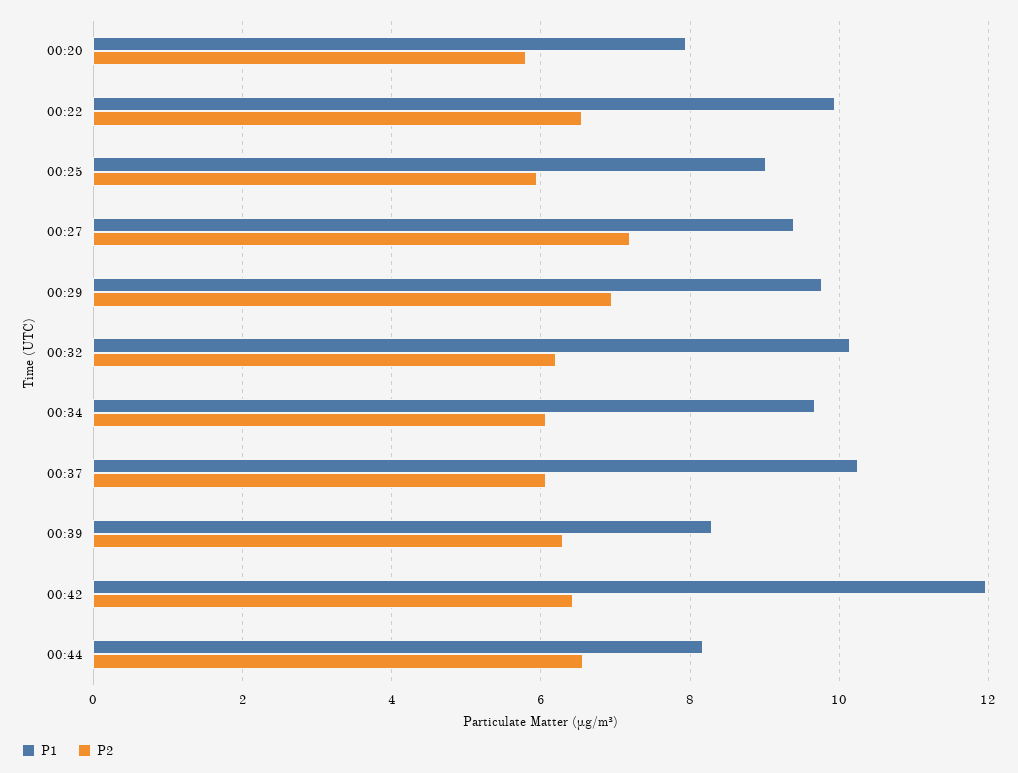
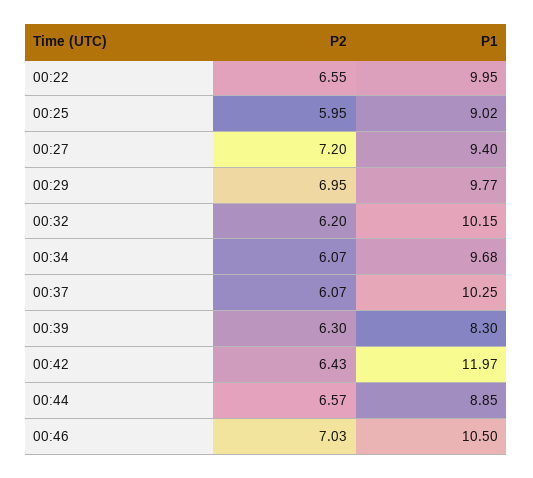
P1, 00:20: 8 -> none
P2, 00:20: 5.8 -> none
P1, 00:44: 8.2 -> 8.85
P2, 00:46: none -> 7.03
P1, 00:46: none -> 10.5

